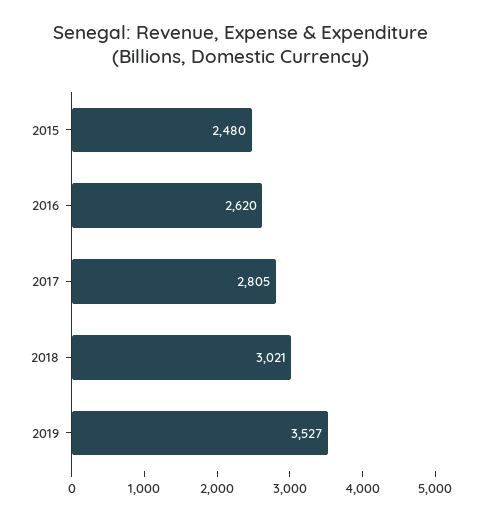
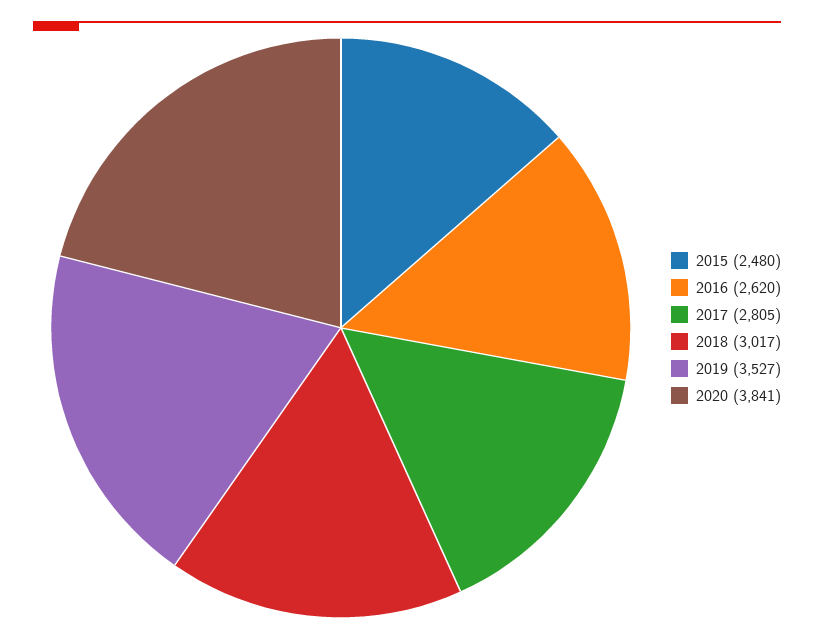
2018: 3021 -> 3017
2020: none -> 3841

